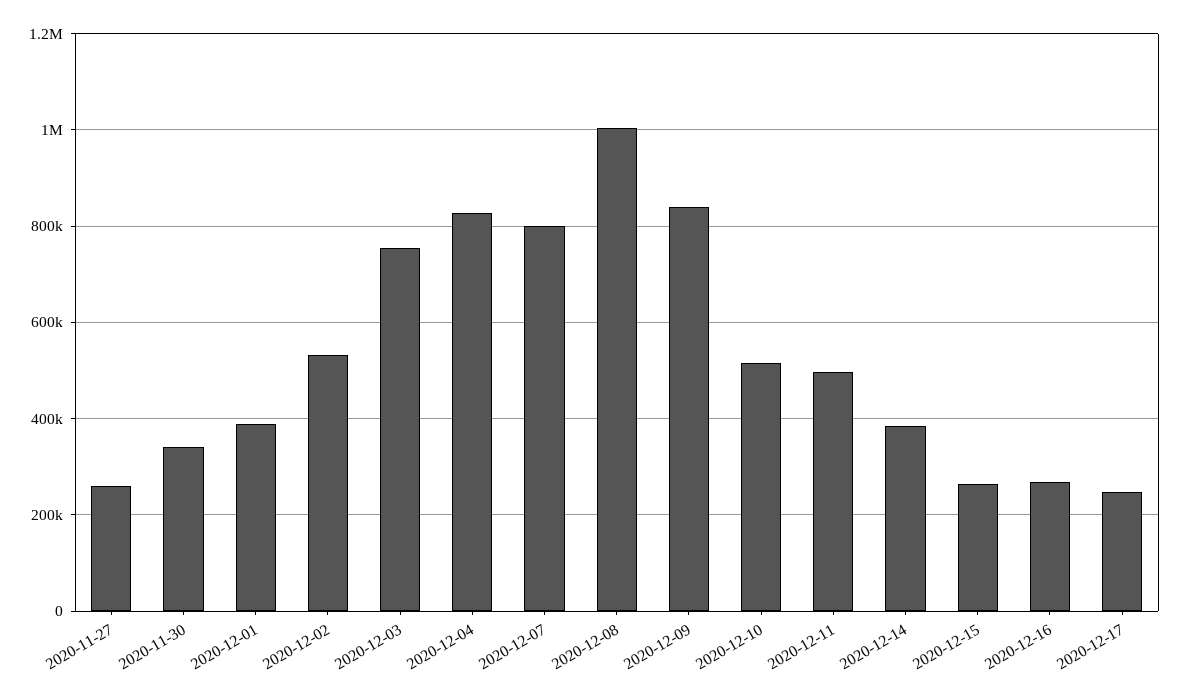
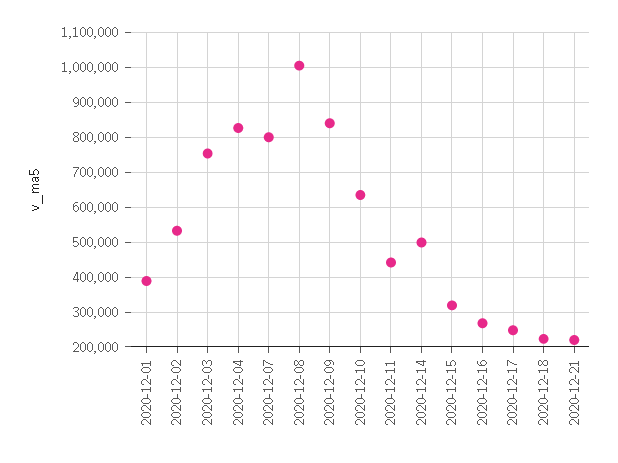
2020-11-27: 260000 -> none
2020-11-30: 340000 -> none
2020-12-10: 520000 -> 640000
2020-12-11: 500000 -> 440000
2020-12-14: 380000 -> 500000
2020-12-15: 260000 -> 320000
2020-12-18: none -> 220000
2020-12-21: none -> 220000

